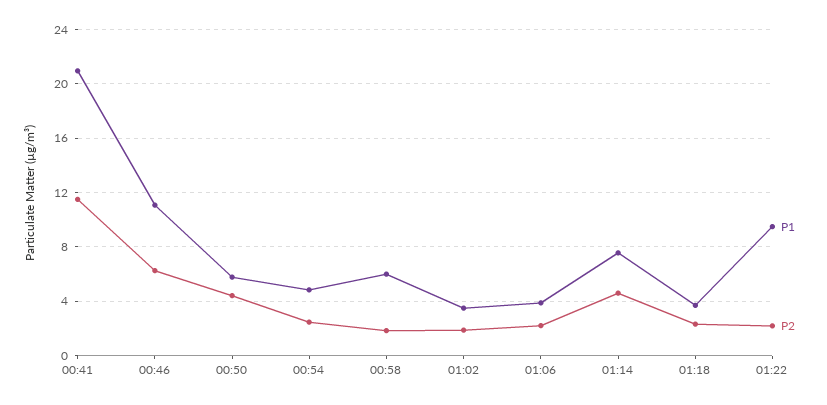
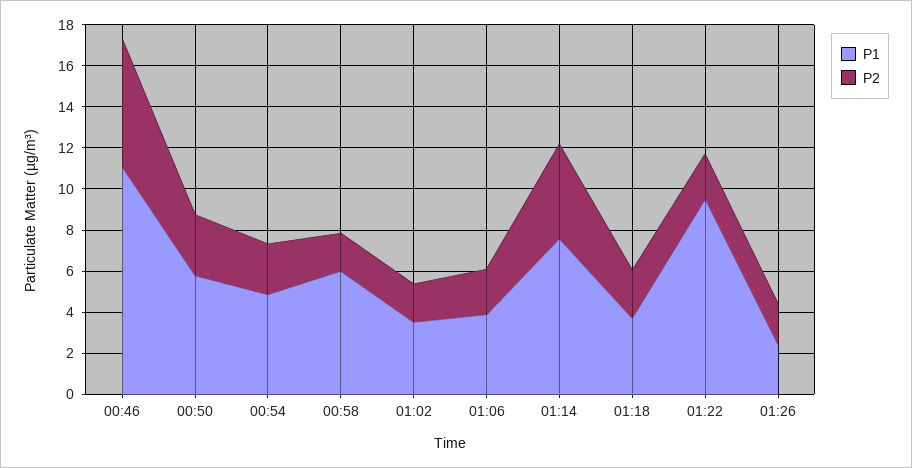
P1, 00:41: 21 -> none
P2, 00:41: 11.5 -> none
P2, 00:50: 4.5 -> 3
P1, 01:26: none -> 2.5
P2, 01:26: none -> 2

